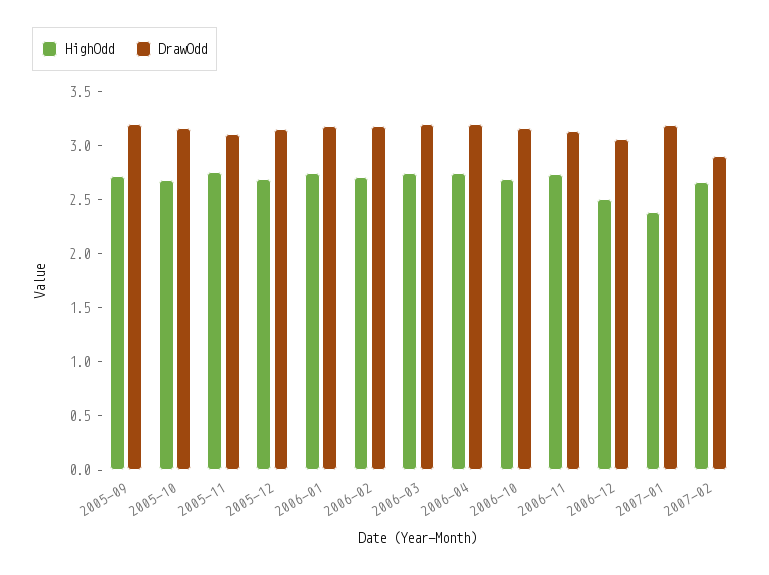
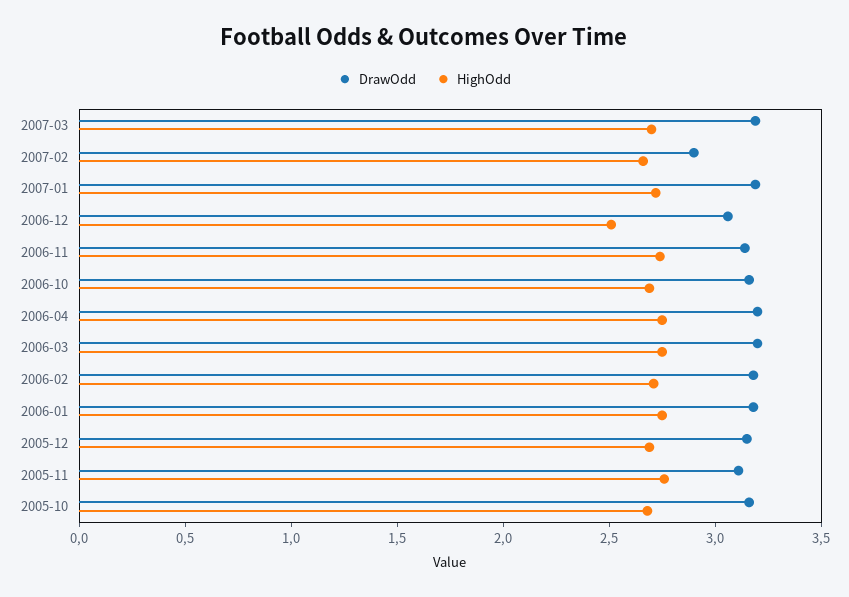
HighOdd, 2005-09: 2.7 -> none
DrawOdd, 2005-09: 3.2 -> none
HighOdd, 2007-01: 2.4 -> 2.7
DrawOdd, 2007-03: none -> 3.2
HighOdd, 2007-03: none -> 2.7

